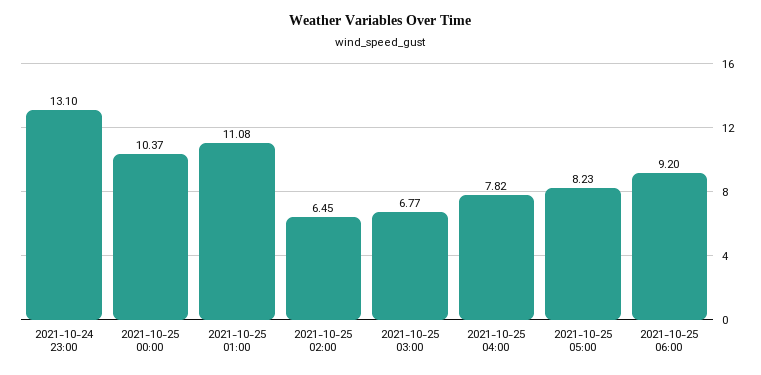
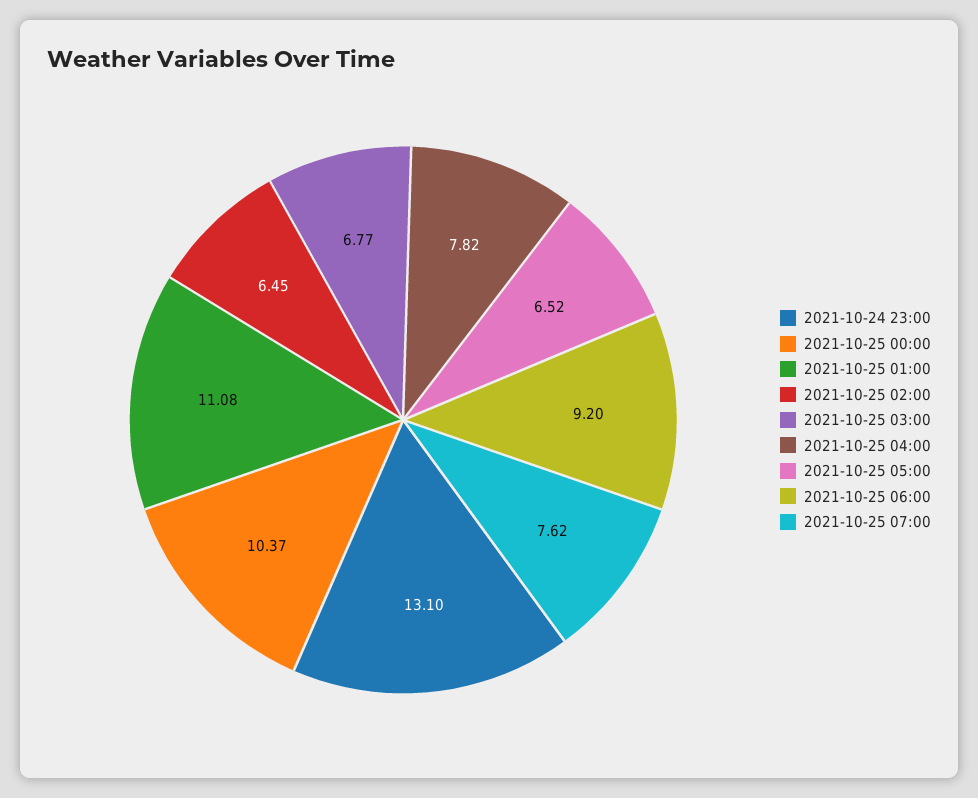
2021-10-25 05:00: 8.23 -> 6.52
2021-10-25 07:00: none -> 7.62

